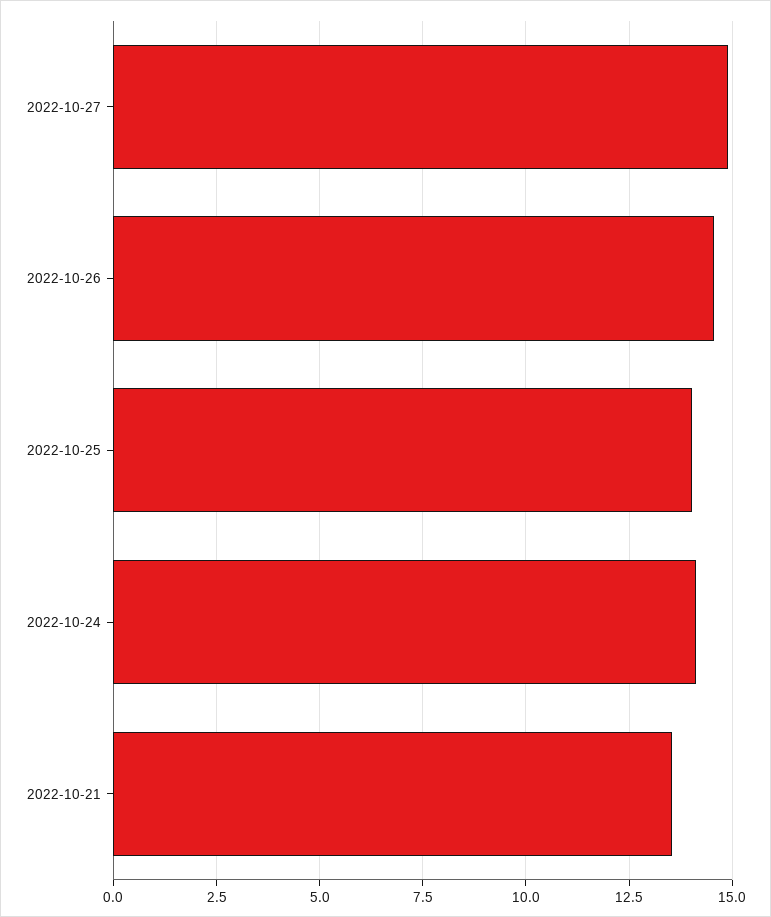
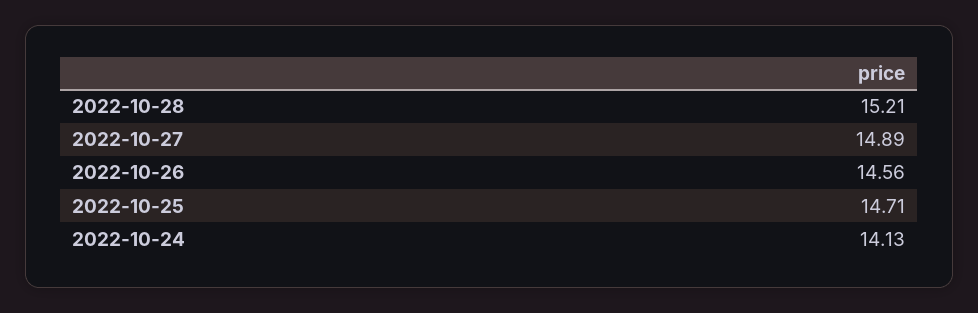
2022-10-25: 14 -> 14.71
2022-10-21: 13.5 -> none
2022-10-28: none -> 15.21

